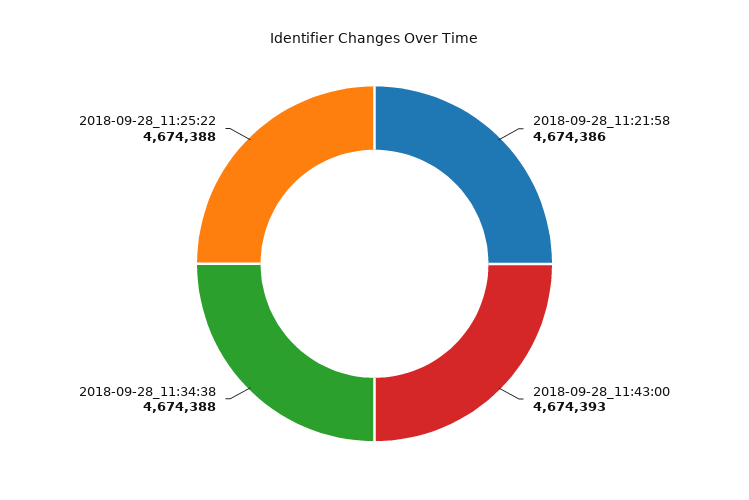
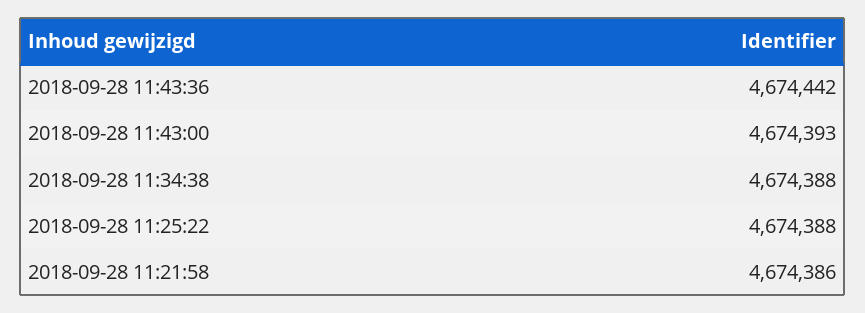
2018-09-28 11:43:36: none -> 4674442

